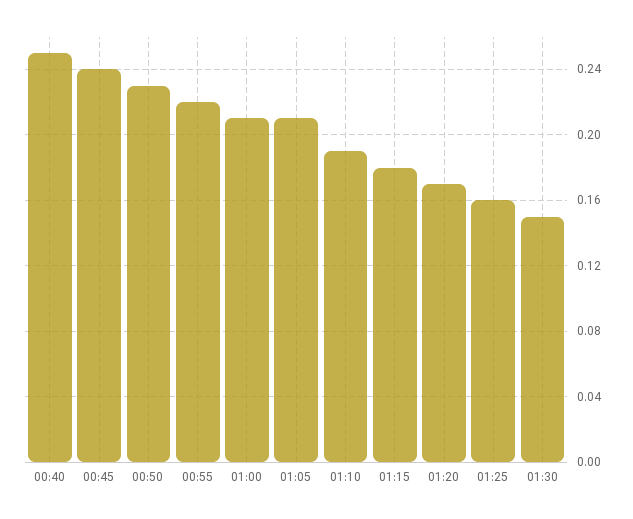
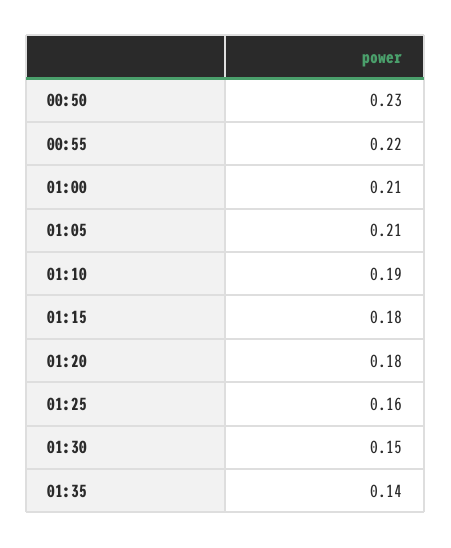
00:40: 0.25 -> none
00:45: 0.24 -> none
01:20: 0.17 -> 0.18
01:35: none -> 0.14

